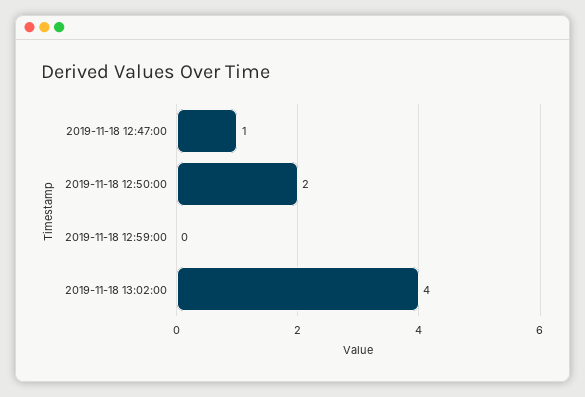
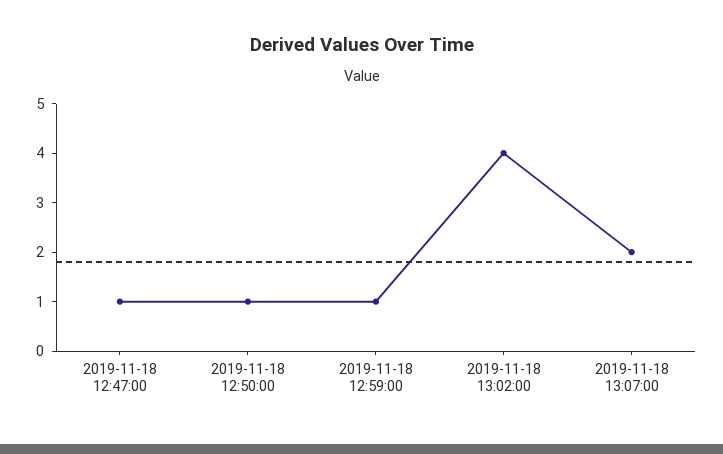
2019-11-18 12:50:00: 2 -> 1
2019-11-18 12:59:00: 0 -> 1
2019-11-18 13:07:00: none -> 2

